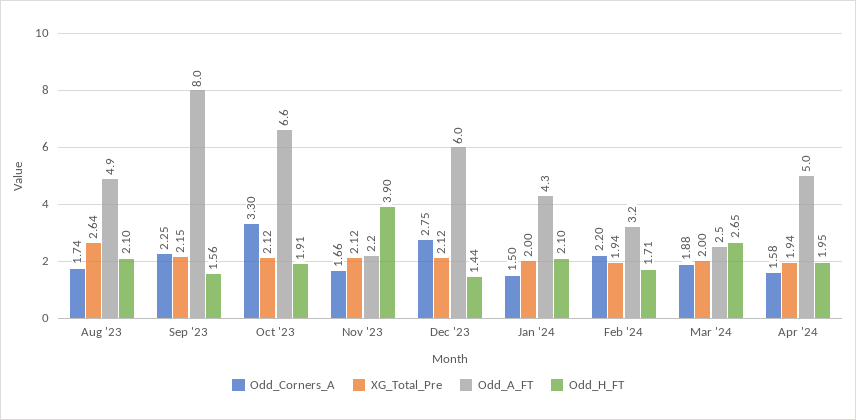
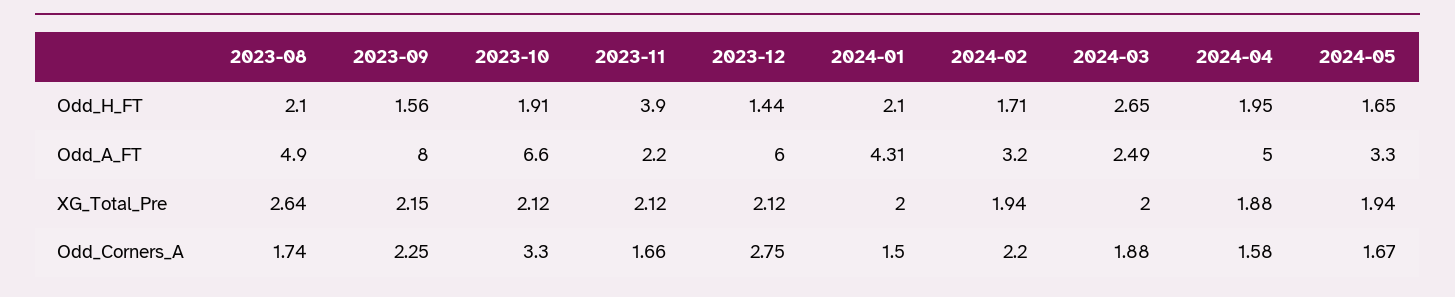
XG_Total_Pre, Apr '24: 1.94 -> 1.88
Odd_H_FT, 2024-05: none -> 1.65
Odd_A_FT, 2024-05: none -> 3.3
XG_Total_Pre, 2024-05: none -> 1.94
Odd_Corners_A, 2024-05: none -> 1.67

